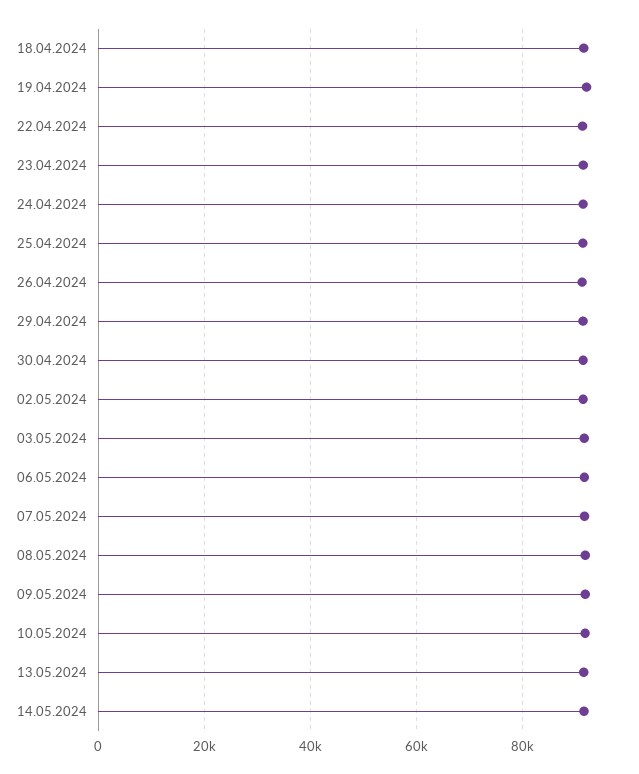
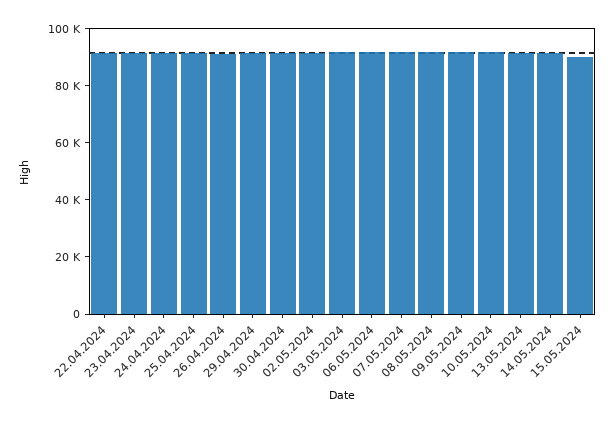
18.04.2024: 92000 -> none
19.04.2024: 92000 -> none
15.05.2024: none -> 90000

